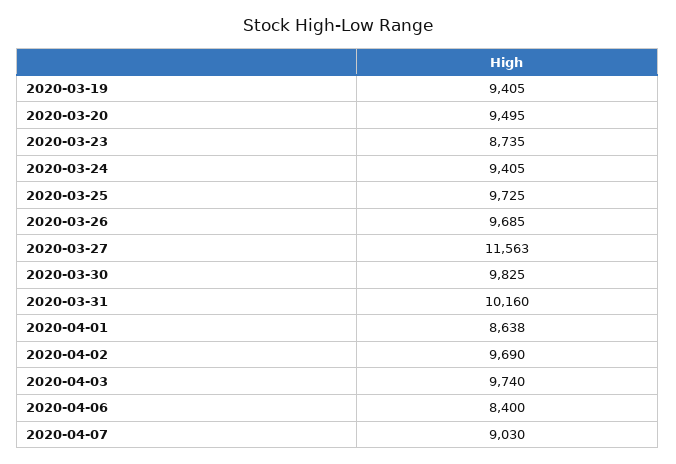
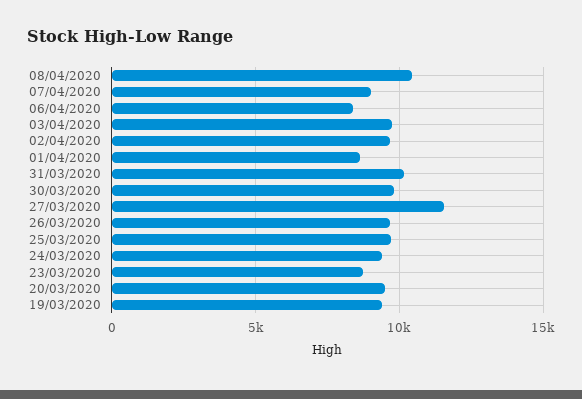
08/04/2020: none -> 10500

